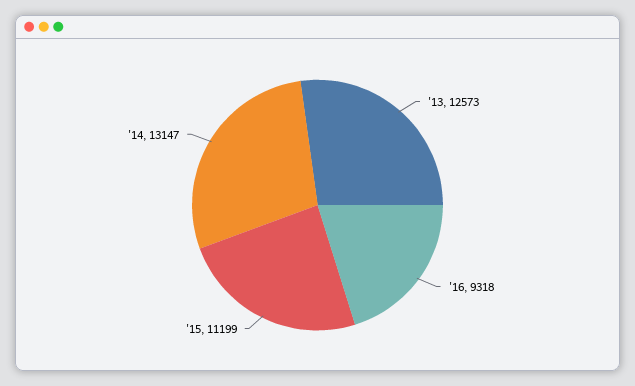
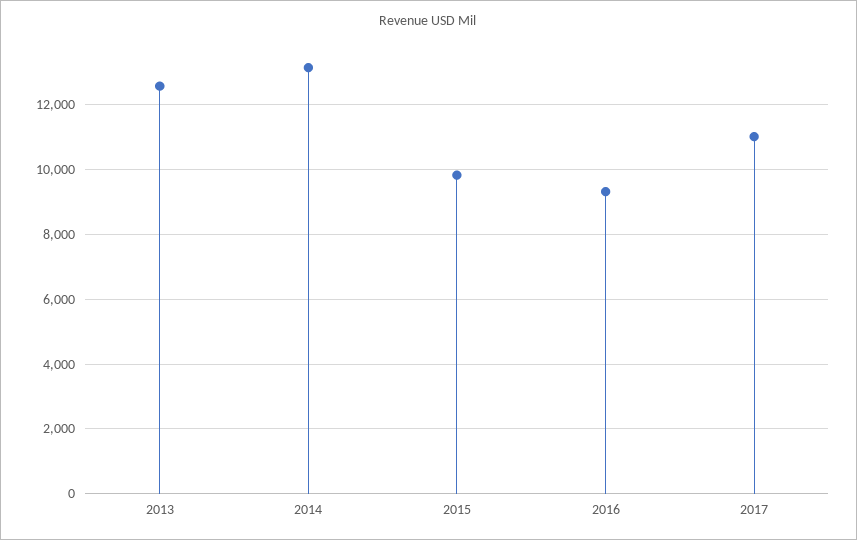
'15: 11199 -> 9800
2017: none -> 11000

